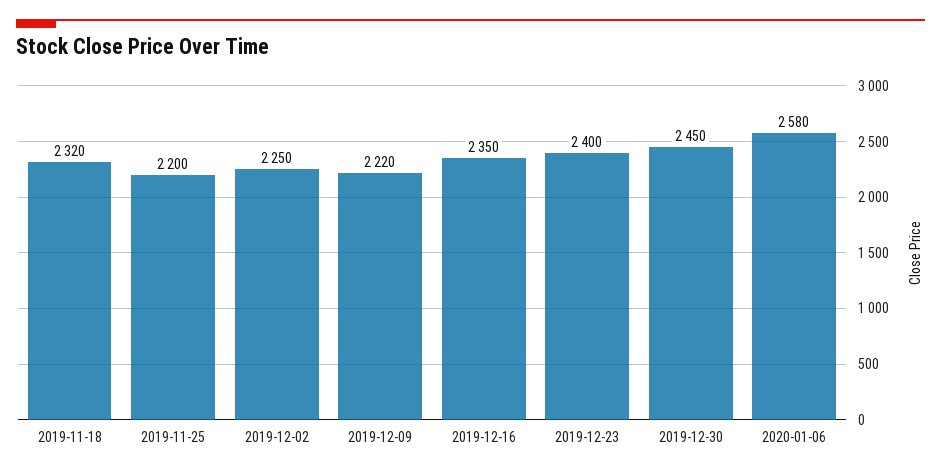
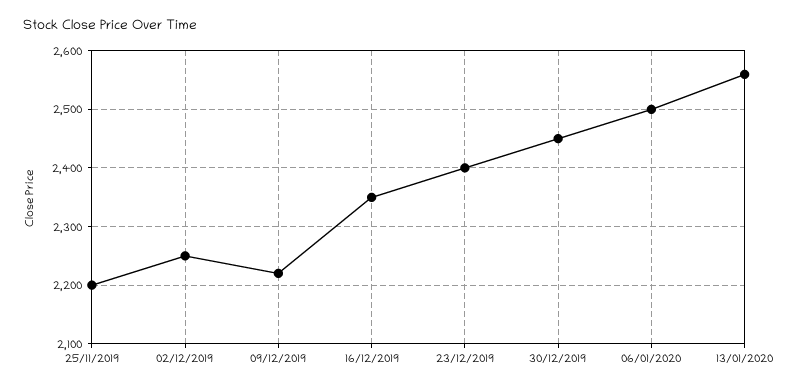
2019-11-18: 2320 -> none
2020-01-06: 2580 -> 2500
13/01/2020: none -> 2560

